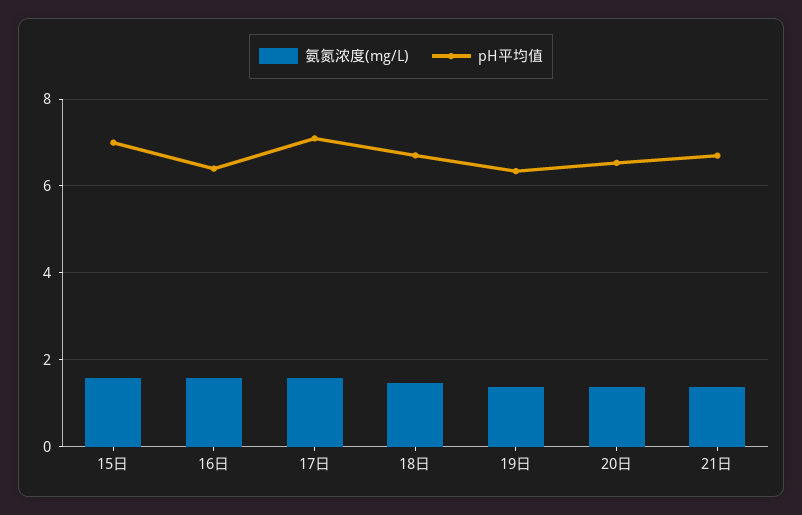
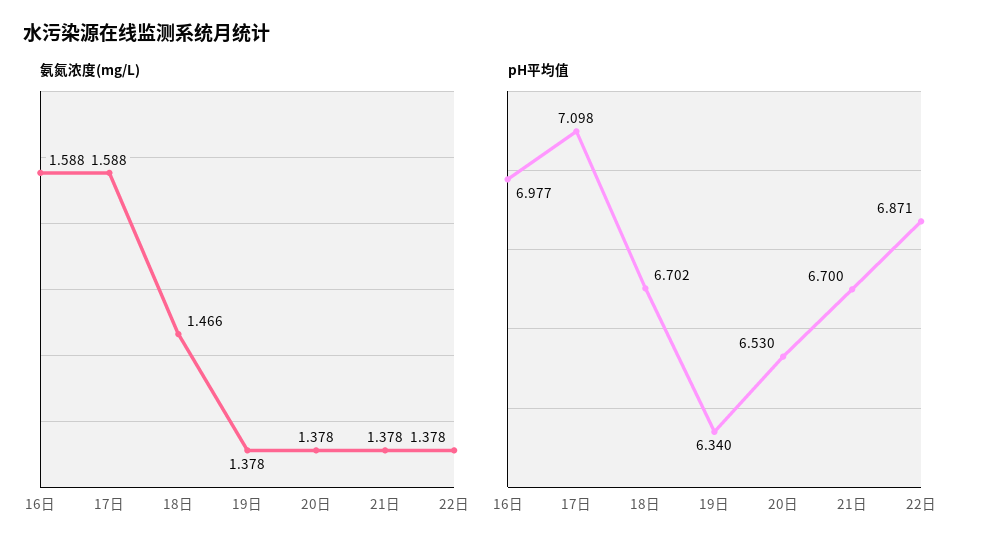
氨氮浓度(mg/L), 15日: 1.6 -> none
pH平均值, 15日: 7 -> none
pH平均值, 16日: 6.4 -> 6.977
氨氮浓度(mg/L), 22日: none -> 1.378
pH平均值, 22日: none -> 6.871

